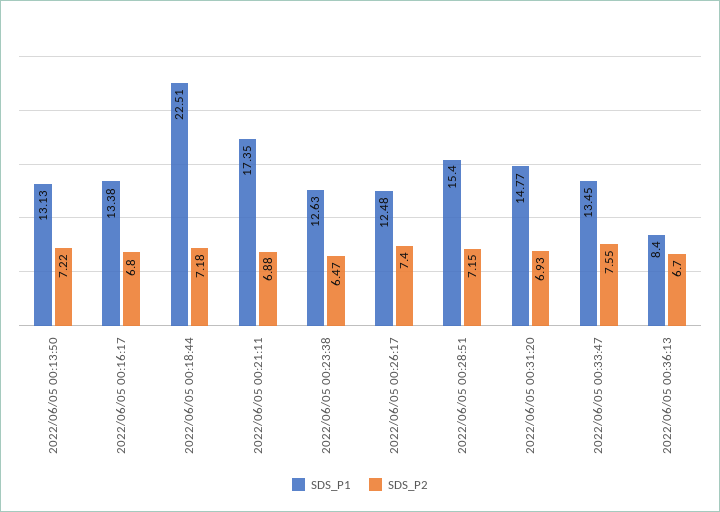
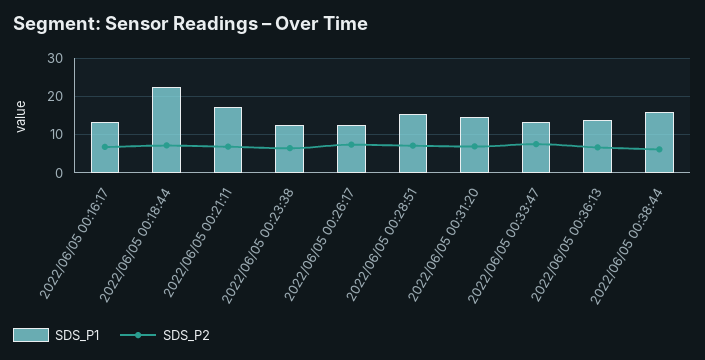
SDS_P1, 2022/06/05 00:13:50: 13.13 -> none
SDS_P2, 2022/06/05 00:13:50: 7.22 -> none
SDS_P1, 2022/06/05 00:36:13: 8.4 -> 14
SDS_P1, 2022/06/05 00:38:44: none -> 16
SDS_P2, 2022/06/05 00:38:44: none -> 6

